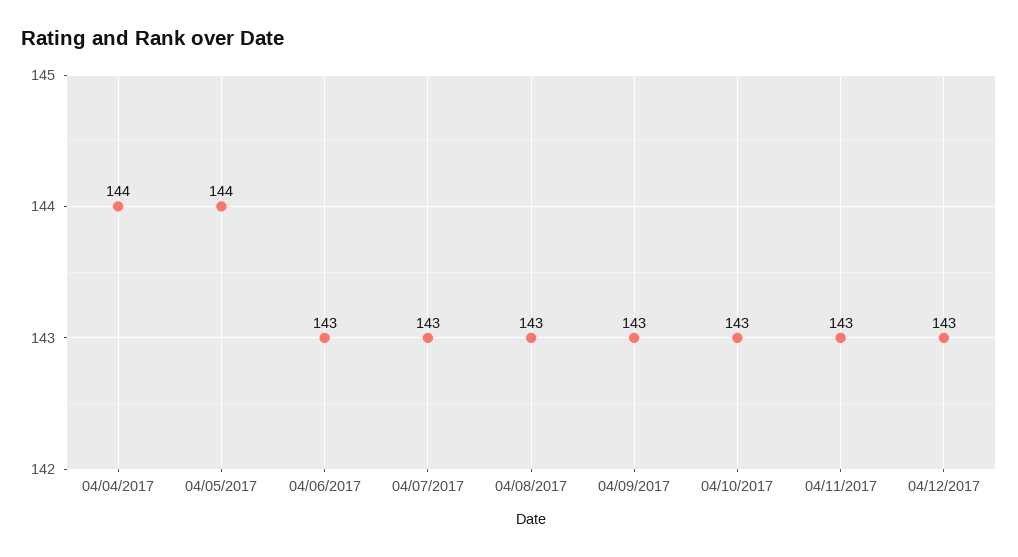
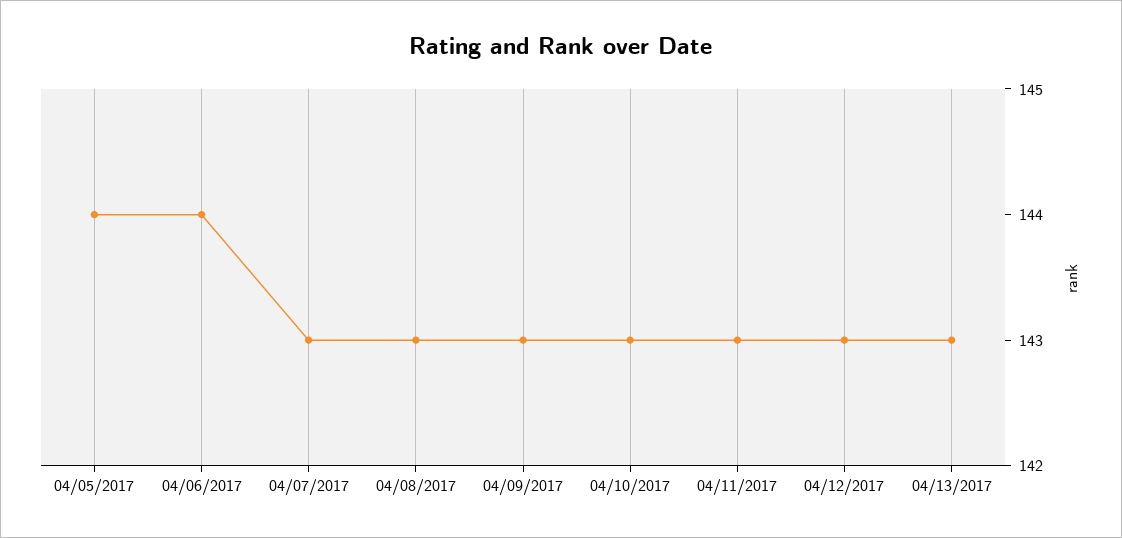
04/04/2017: 144 -> none
04/06/2017: 143 -> 144
04/13/2017: none -> 143

